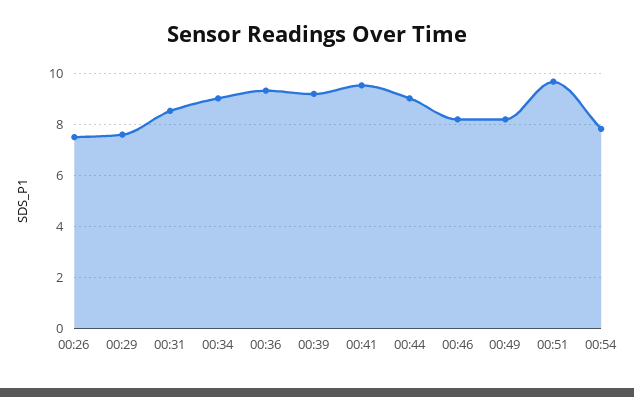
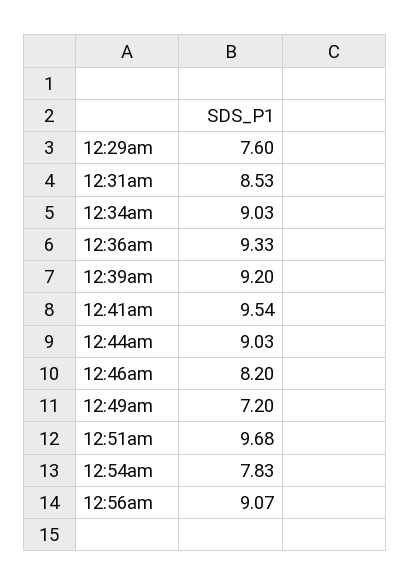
00:26: 7.5 -> none
00:49: 8.25 -> 7.2
12:56am: none -> 9.07

